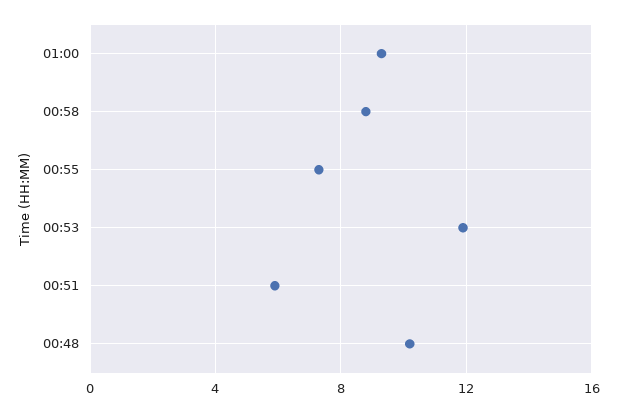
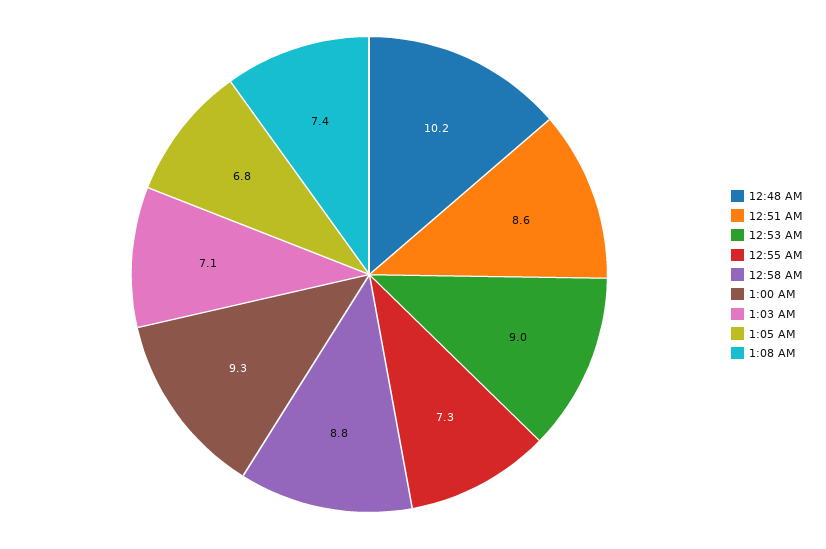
00:53: 12 -> 9
00:51: 6 -> 8.6
1:03 AM: none -> 7.1
1:05 AM: none -> 6.8
1:08 AM: none -> 7.4

